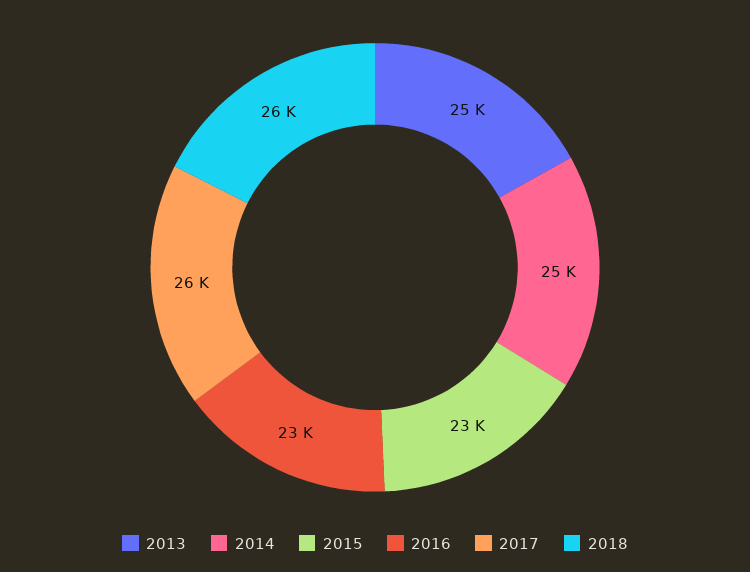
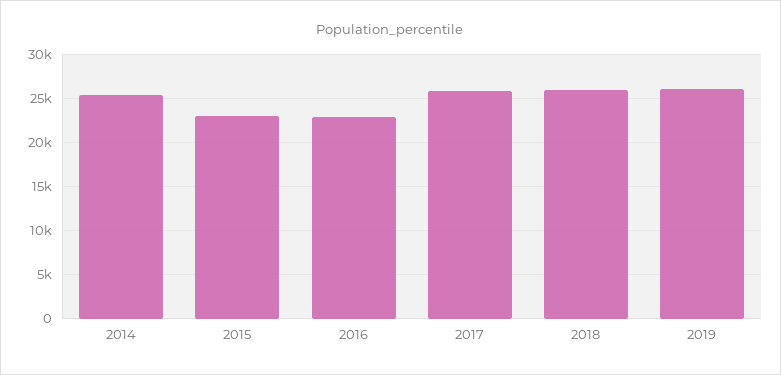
2013: 25000 -> none
2019: none -> 26000

